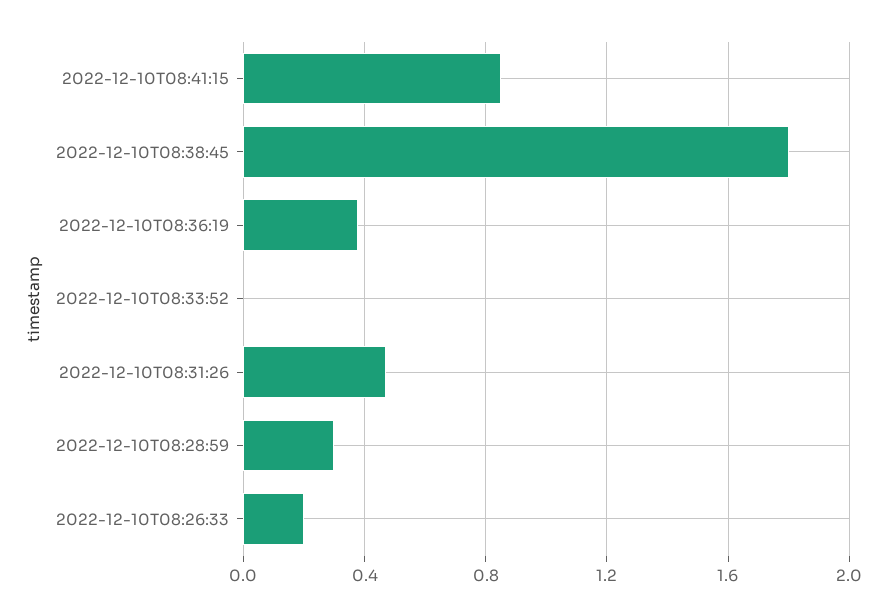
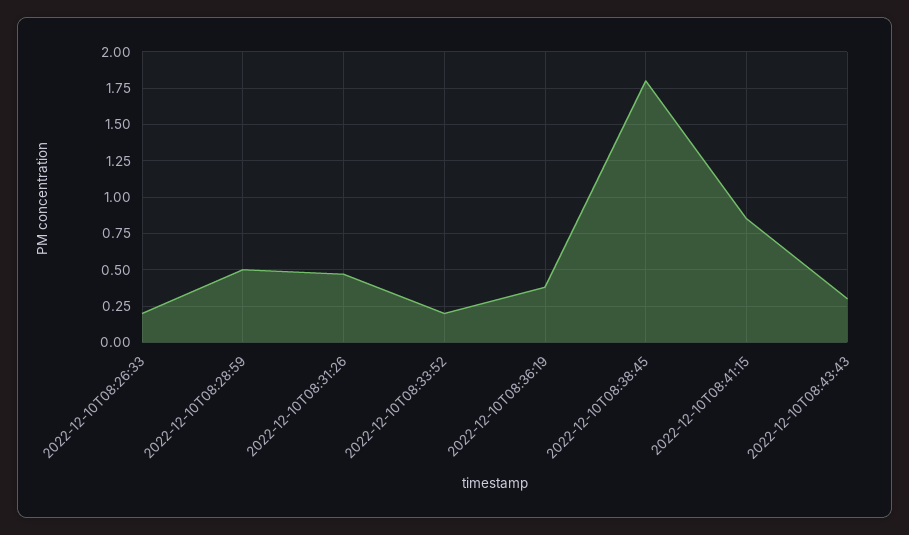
2022-12-10T08:33:52: 0 -> 0.2
2022-12-10T08:28:59: 0.3 -> 0.5
2022-12-10T08:43:43: none -> 0.3

